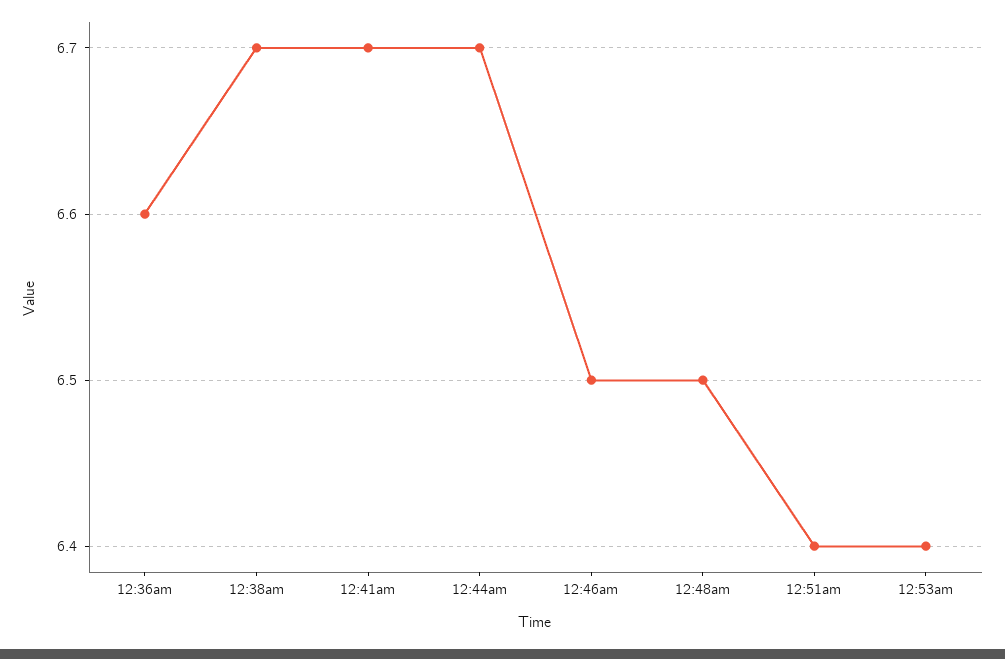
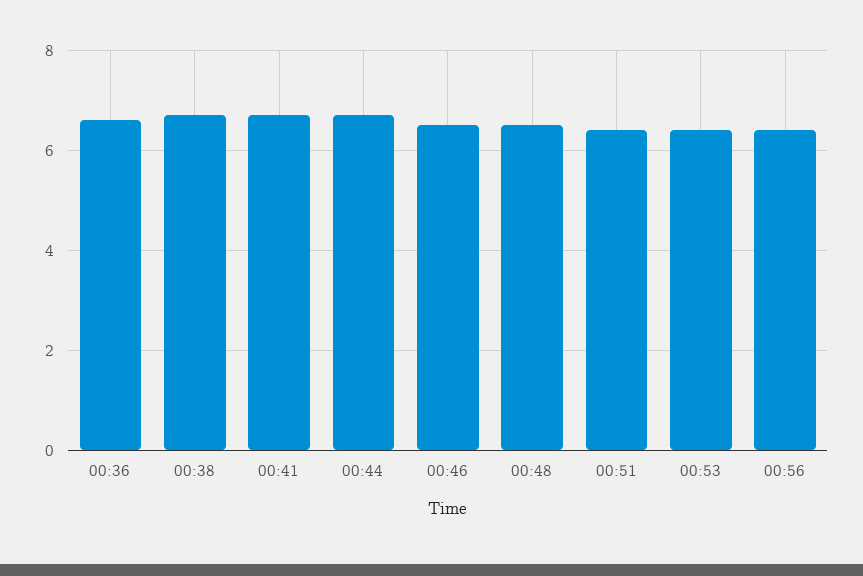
00:56: none -> 6.5

